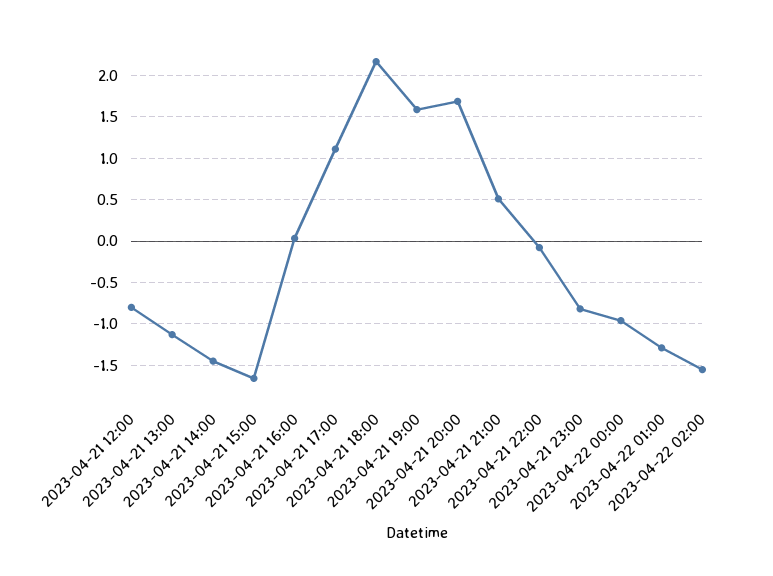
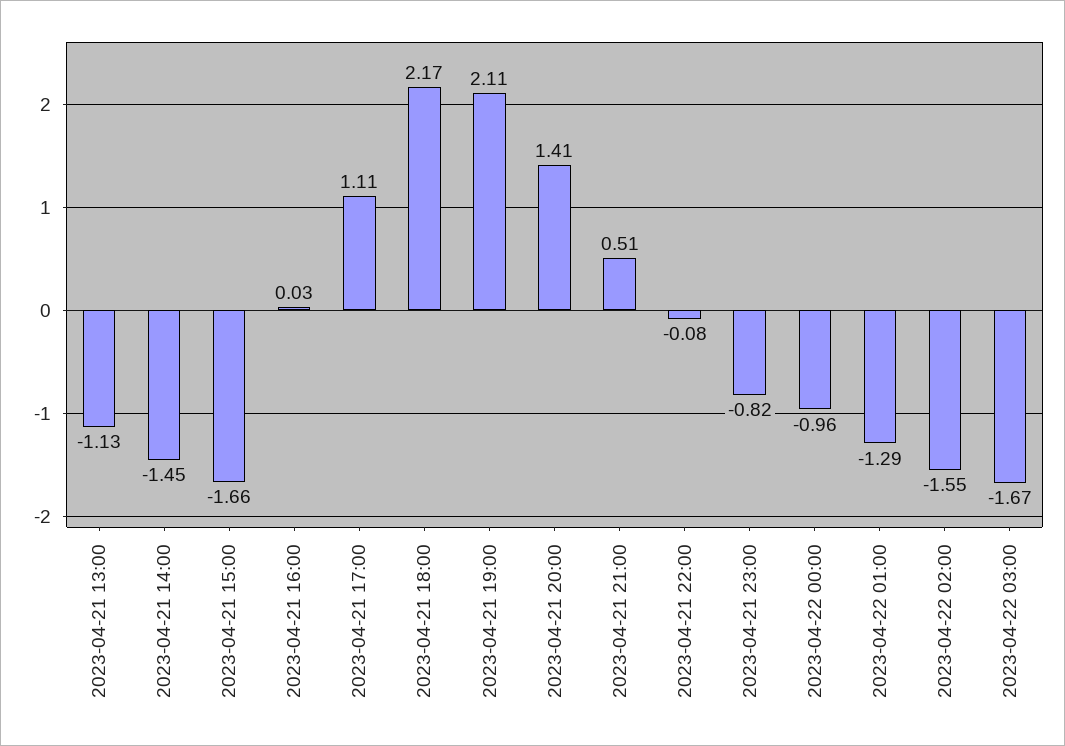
2023-04-21 12:00: -0.8 -> none
2023-04-21 19:00: 1.6 -> 2.11
2023-04-21 20:00: 1.7 -> 1.41
2023-04-22 03:00: none -> -1.67

